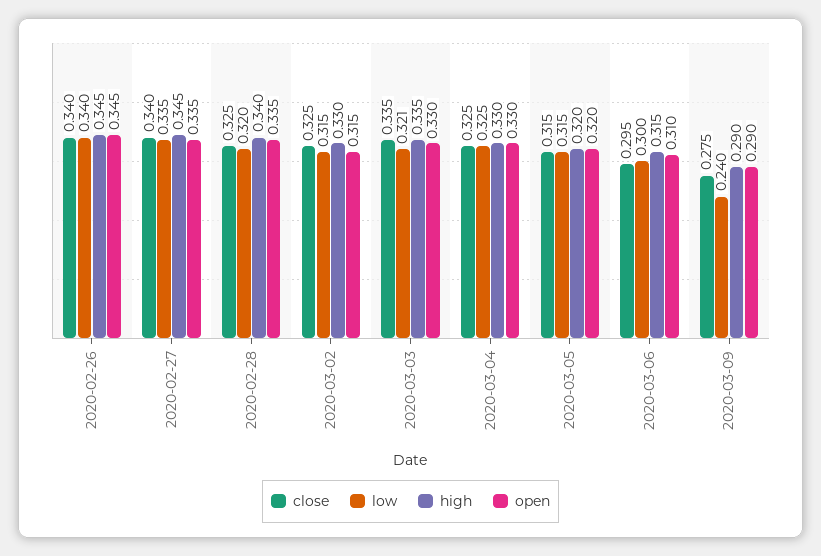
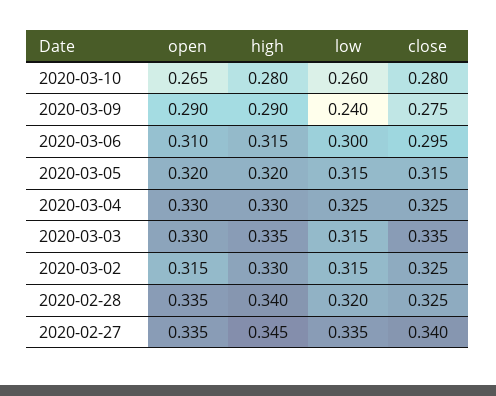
close, 2020-02-26: 0.34 -> none
low, 2020-02-26: 0.34 -> none
high, 2020-02-26: 0.345 -> none
open, 2020-02-26: 0.345 -> none
low, 2020-03-03: 0.321 -> 0.315
open, 2020-03-10: none -> 0.265
high, 2020-03-10: none -> 0.28
low, 2020-03-10: none -> 0.26
close, 2020-03-10: none -> 0.28

